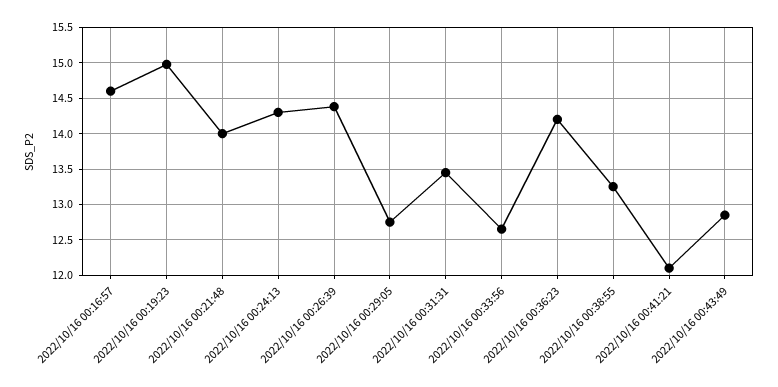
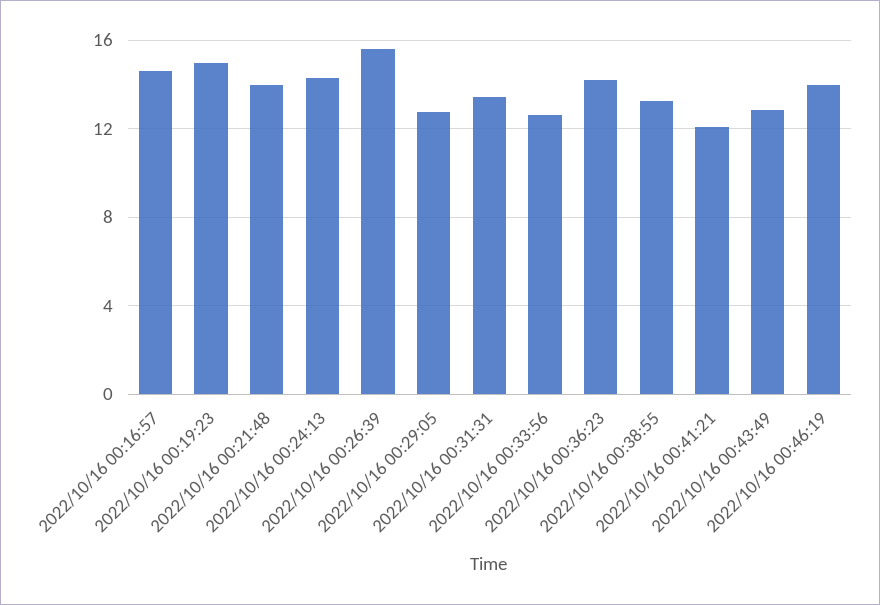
2022/10/16 00:26:39: 14.4 -> 15.5
2022/10/16 00:46:19: none -> 14

